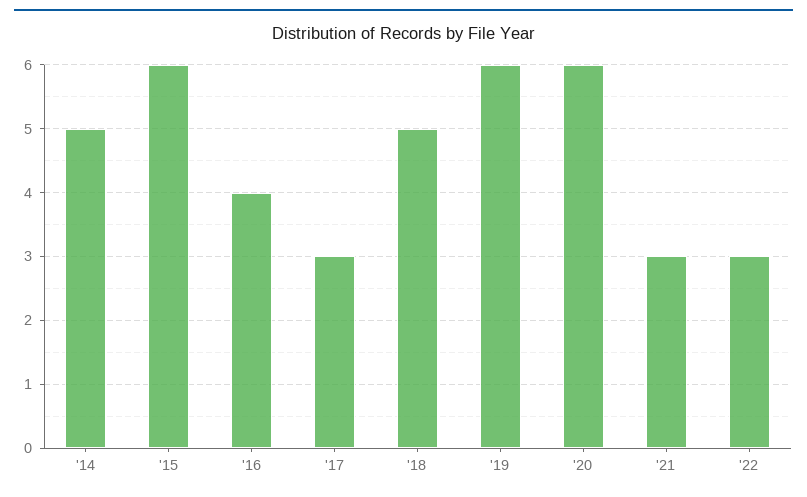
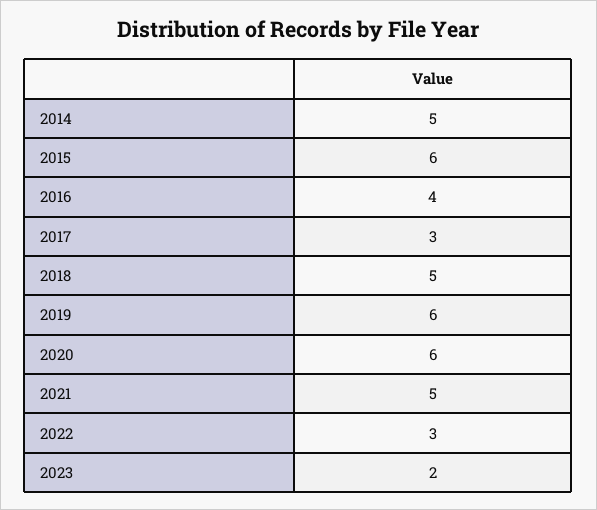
'21: 3 -> 5
2023: none -> 2

